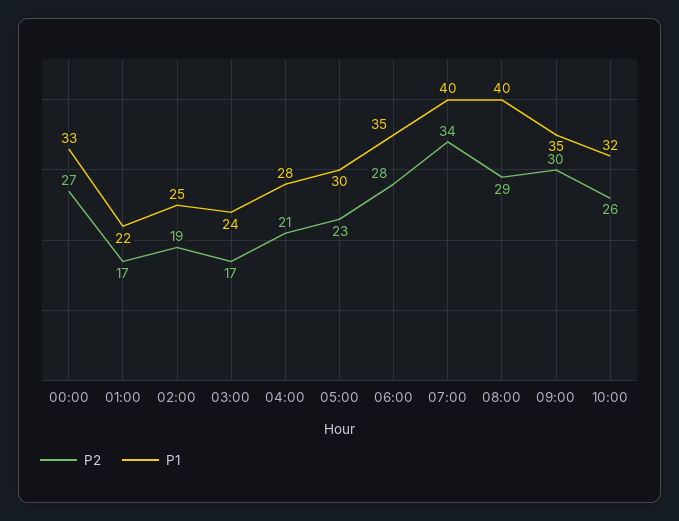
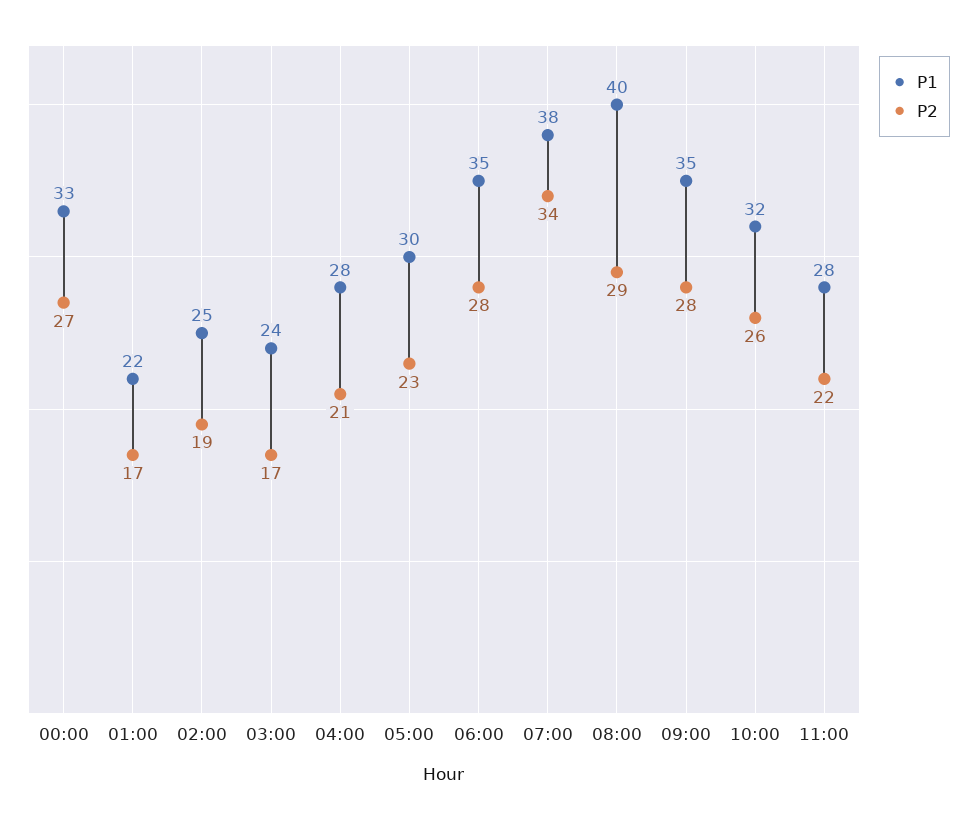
P1, 07:00: 40 -> 38
P2, 09:00: 30 -> 28
P1, 11:00: none -> 28
P2, 11:00: none -> 22

